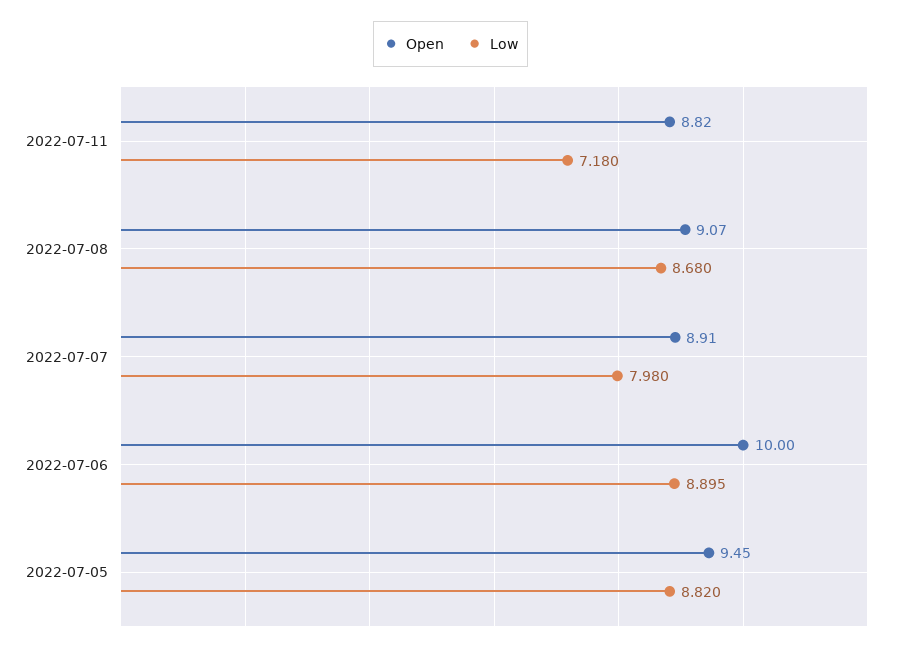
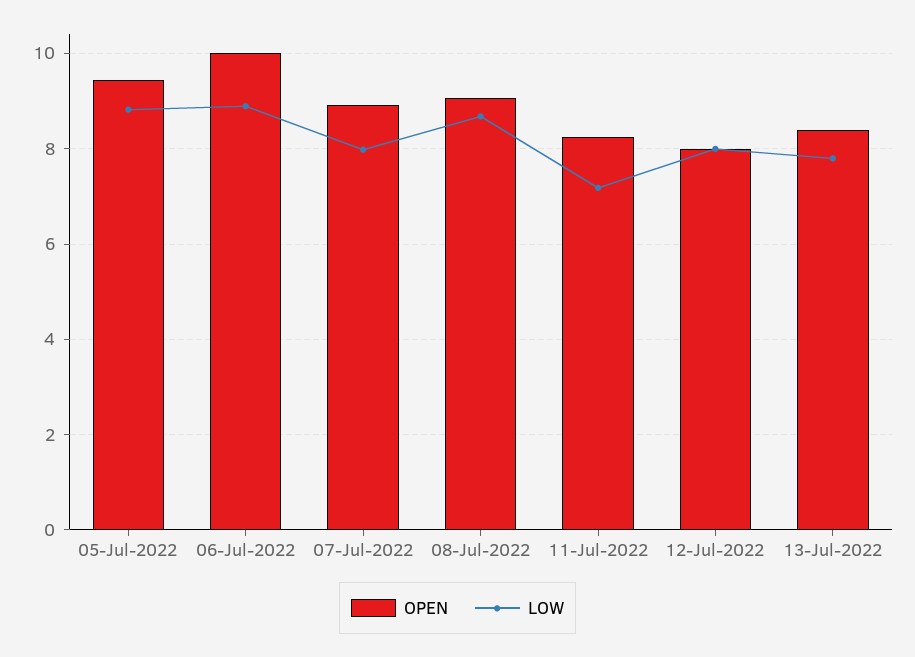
Open, 2022-07-11: 8.82 -> 8.2
Open, 12-Jul-2022: none -> 8
Low, 12-Jul-2022: none -> 8
Open, 13-Jul-2022: none -> 8.4
Low, 13-Jul-2022: none -> 7.8

